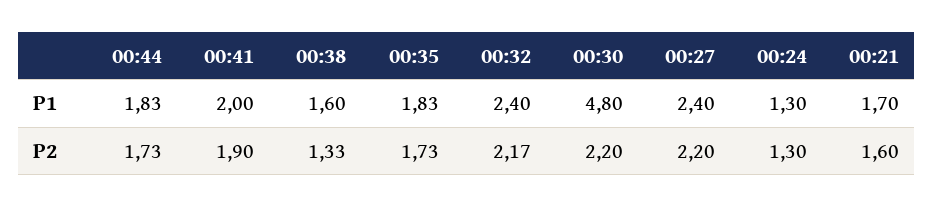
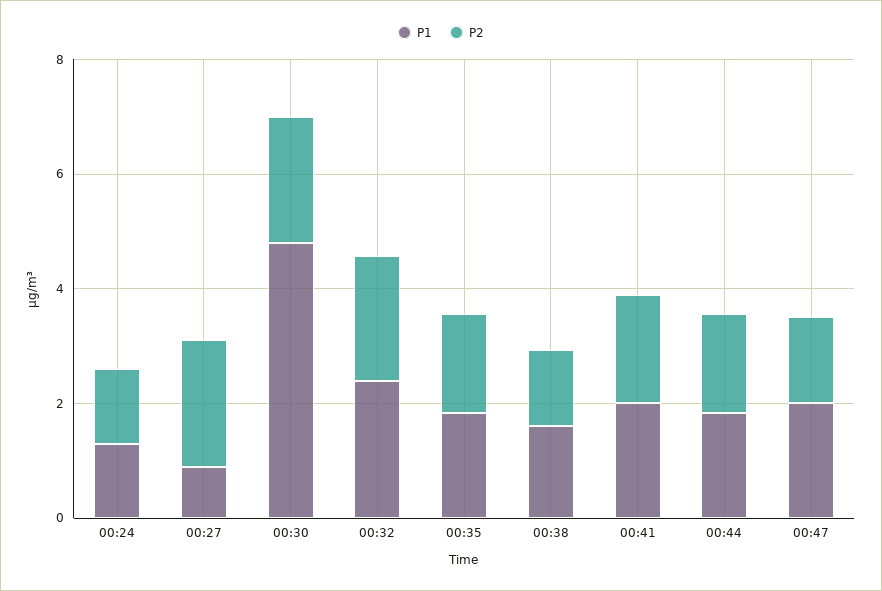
P1, 00:27: 2.4 -> 1
P1, 00:21: 1.7 -> none
P2, 00:21: 1.6 -> none
P1, 00:47: none -> 2
P2, 00:47: none -> 1.5

